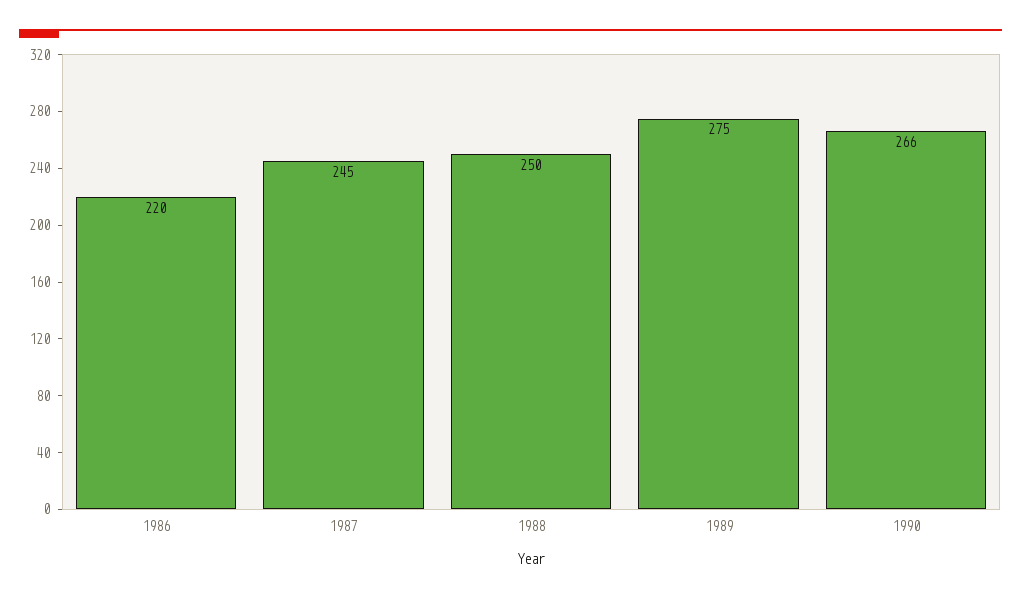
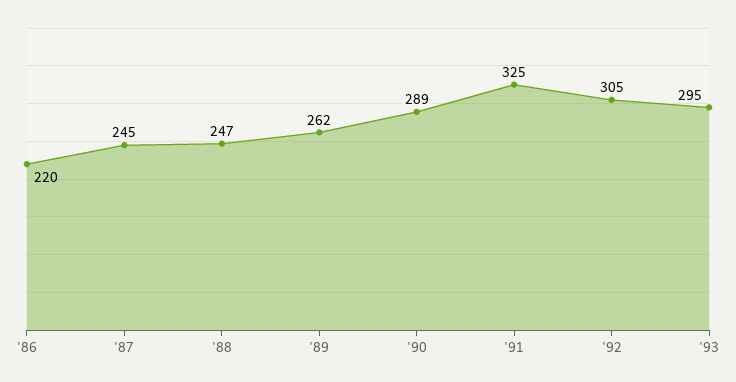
1988: 250 -> 247
1989: 275 -> 262
1990: 266 -> 289
'91: none -> 325
'92: none -> 305
'93: none -> 295

